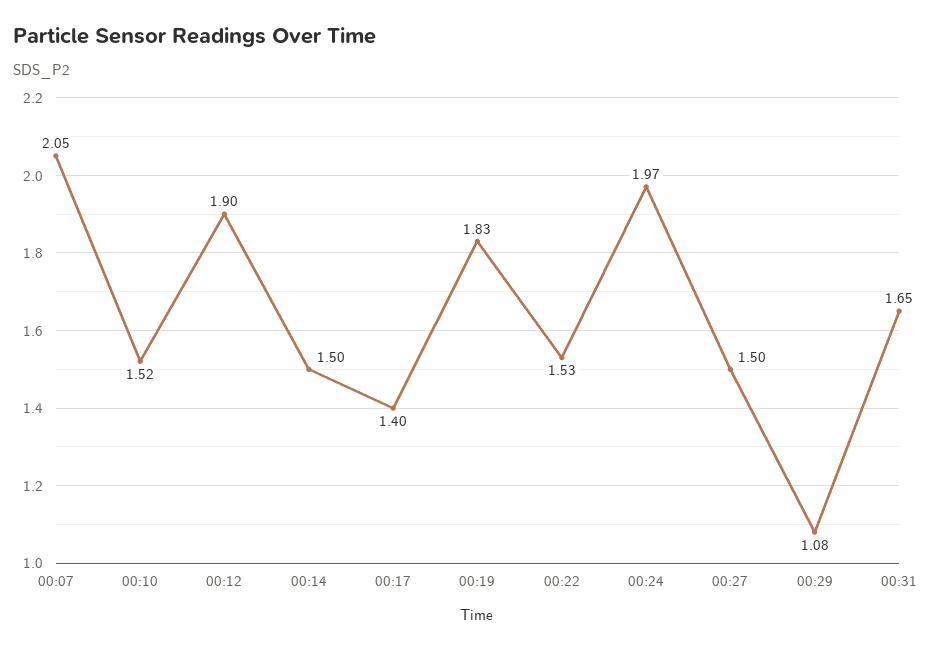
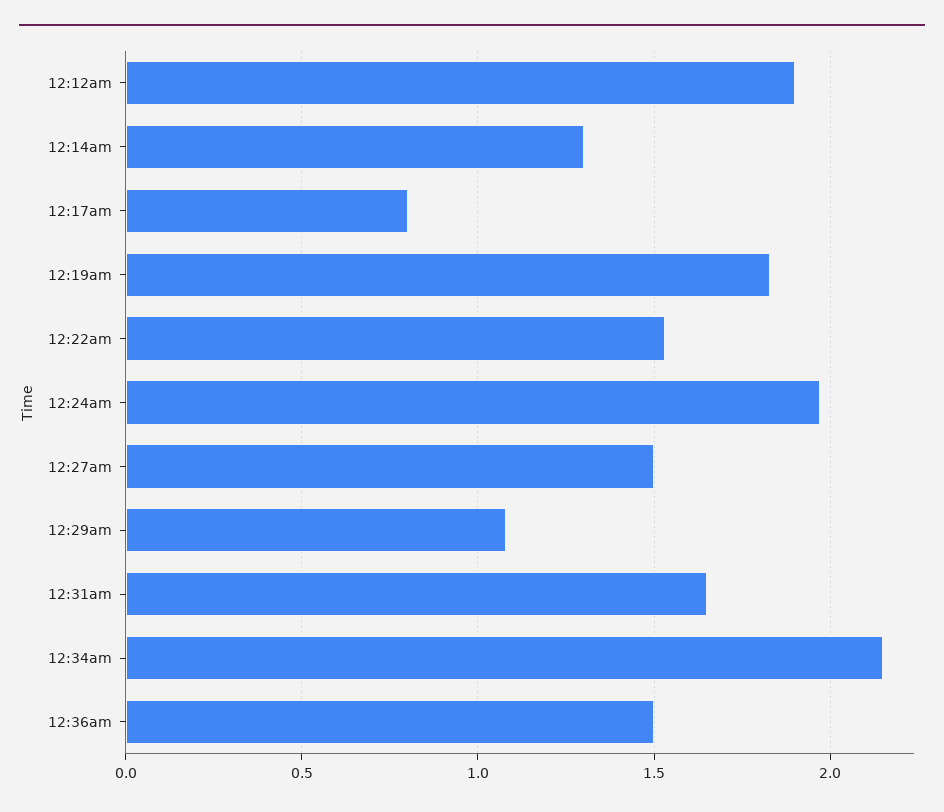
00:07: 2.05 -> none
00:10: 1.52 -> none
00:14: 1.5 -> 1.3
00:17: 1.4 -> 0.8
12:34am: none -> 2.15
12:36am: none -> 1.5

